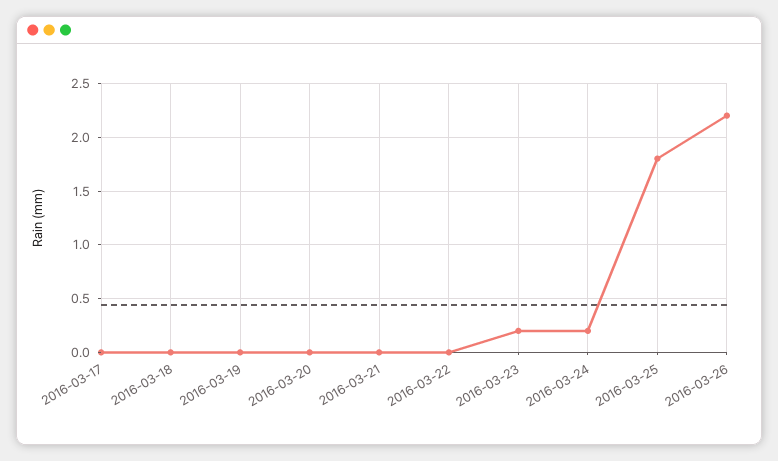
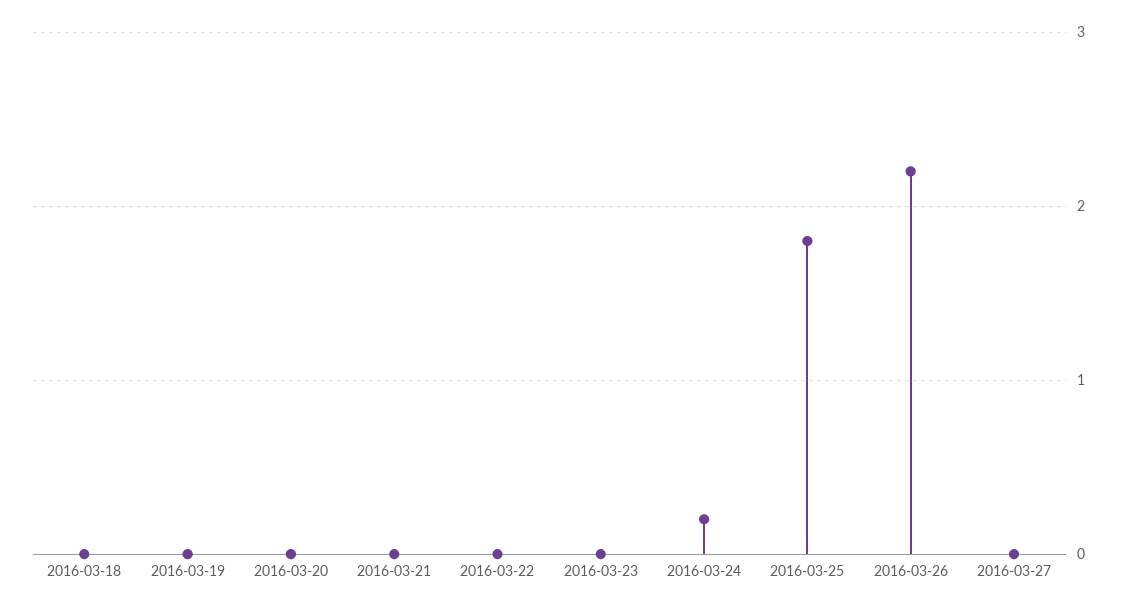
2016-03-17: 0 -> none
2016-03-23: 0.2 -> 0
2016-03-27: none -> 0

